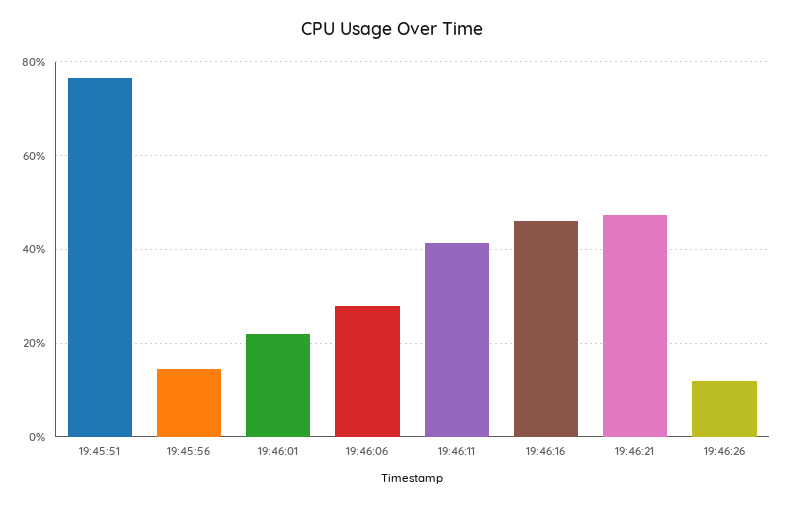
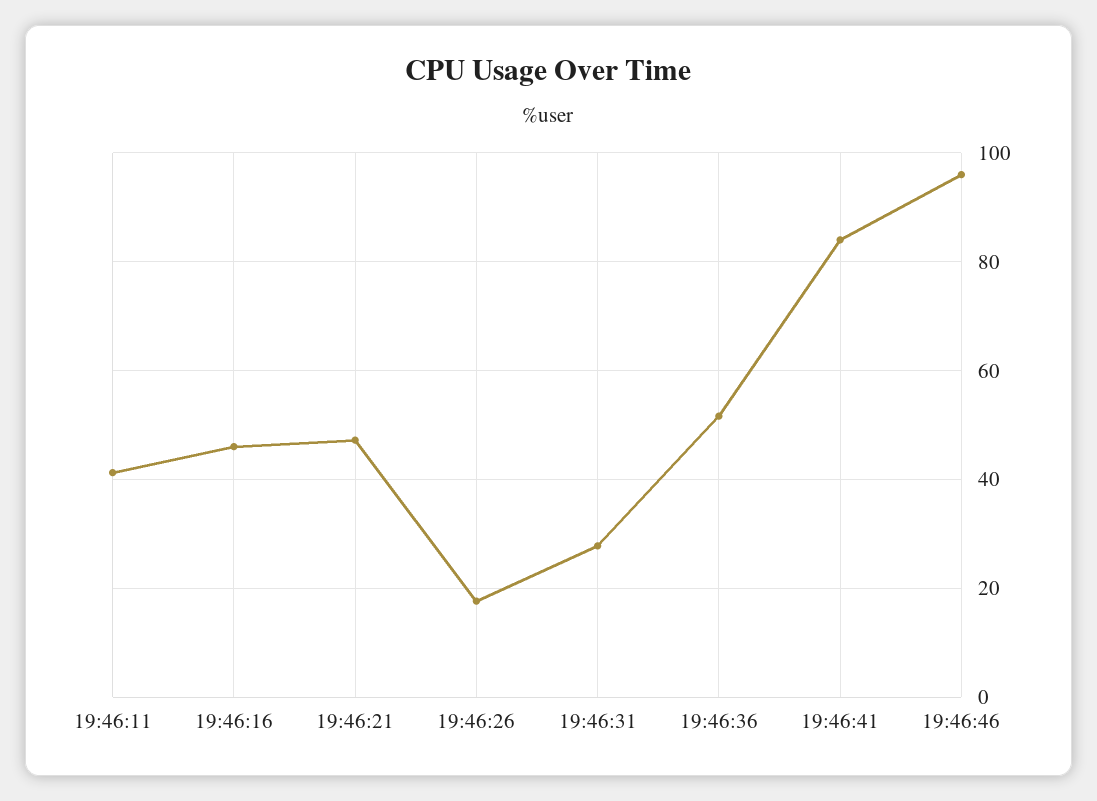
19:45:51: 76 -> none
19:45:56: 14 -> none
19:46:01: 22 -> none
19:46:06: 28 -> none
19:46:26: 12 -> 18
19:46:31: none -> 28
19:46:36: none -> 52
19:46:41: none -> 84
19:46:46: none -> 96

